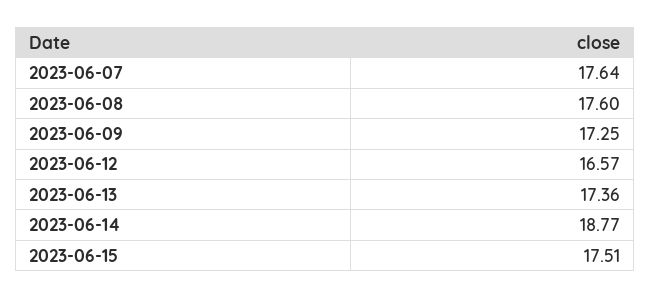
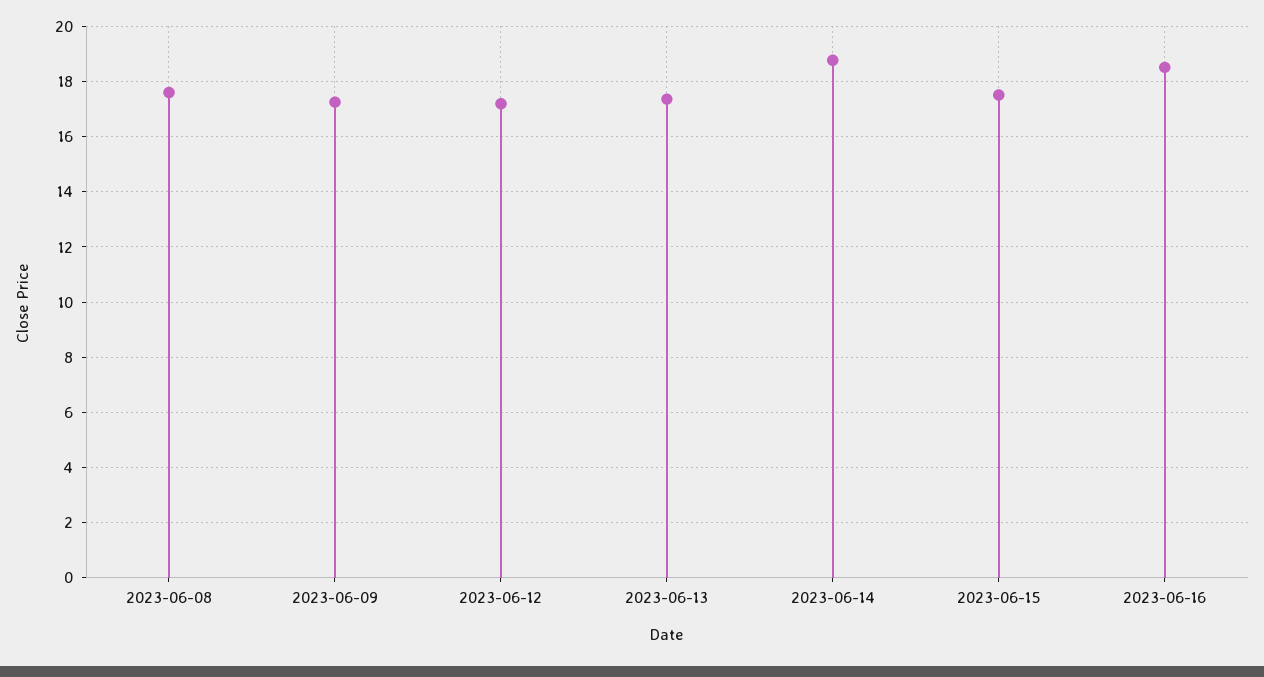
2023-06-07: 17.64 -> none
2023-06-12: 16.57 -> 17.25
2023-06-16: none -> 18.5

